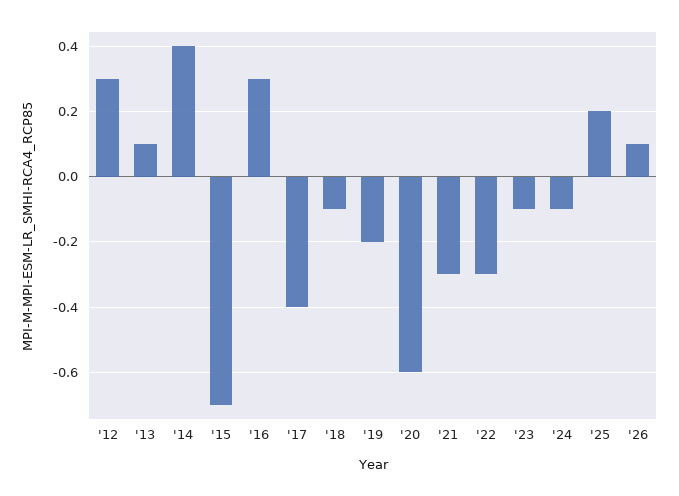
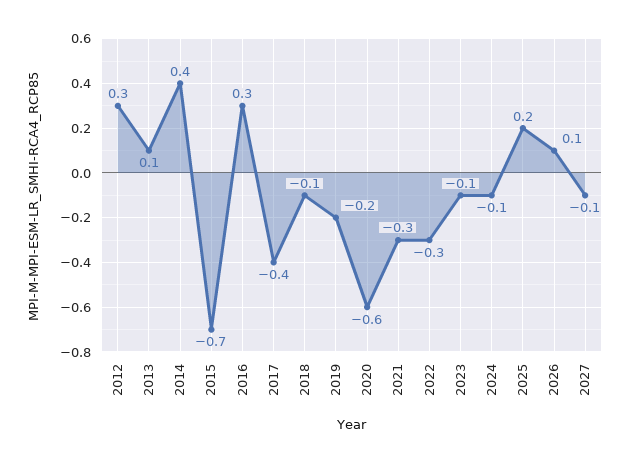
2027: none -> -0.1

